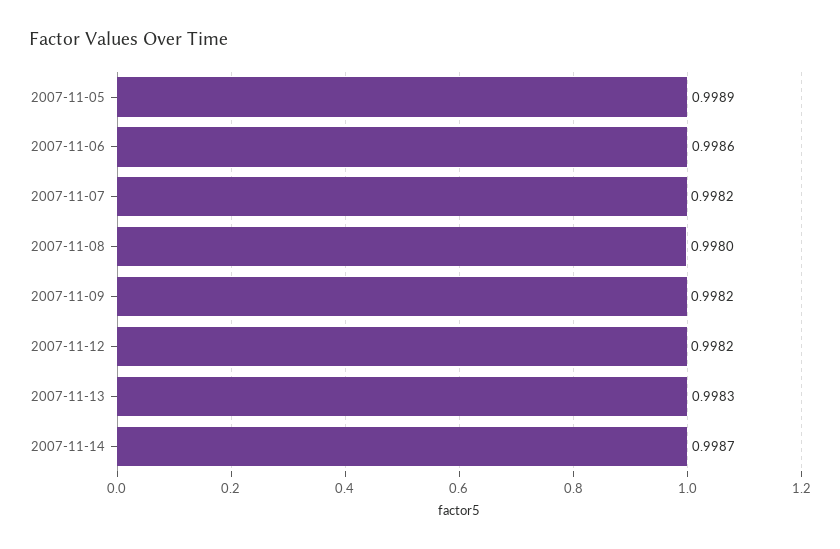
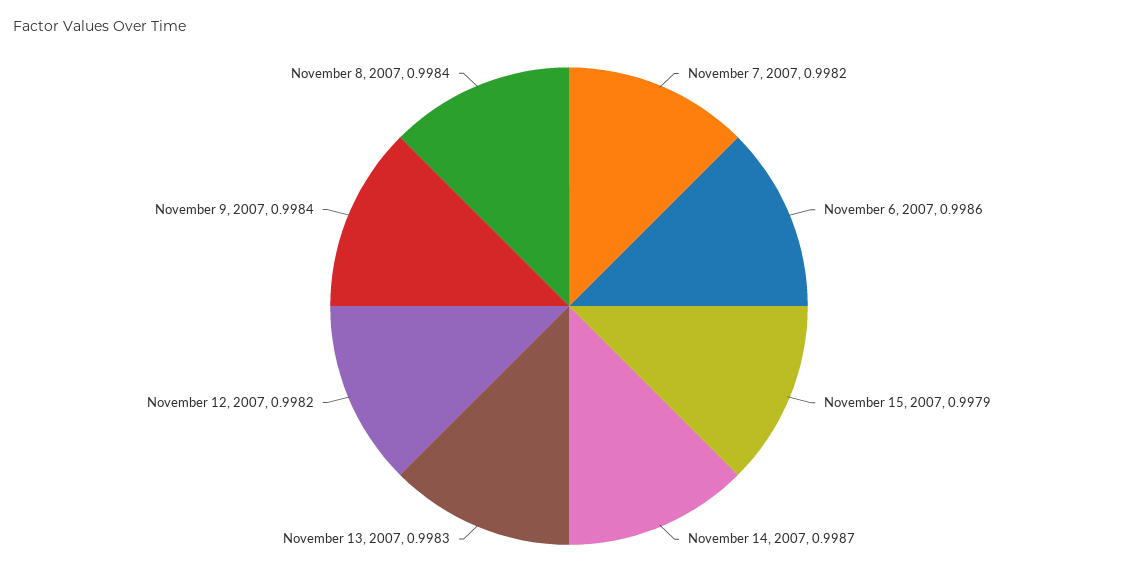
2007-11-05: 0.9989 -> none
2007-11-08: 0.998 -> 0.9984
2007-11-09: 0.9982 -> 0.9984
November 15, 2007: none -> 0.9979

